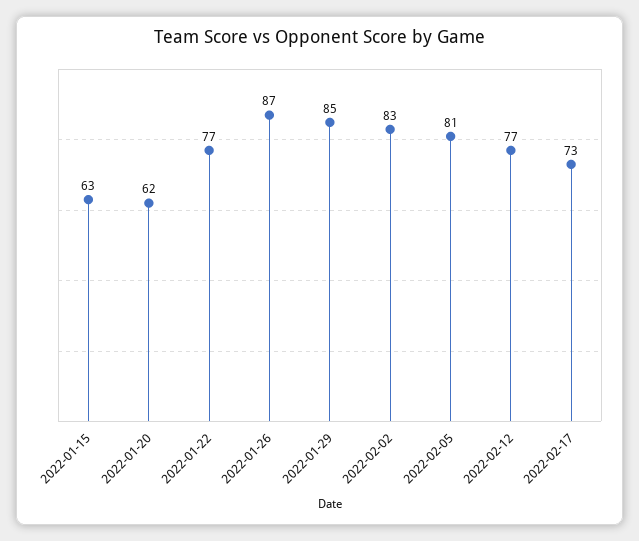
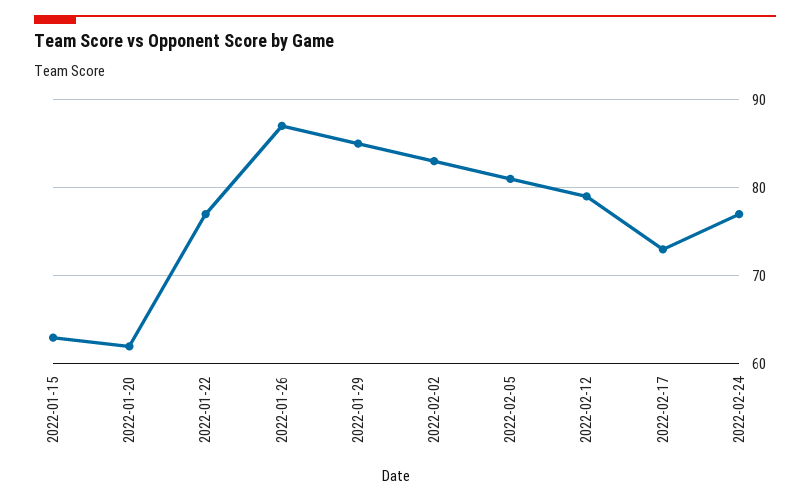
2022-02-12: 77 -> 79
2022-02-24: none -> 77

